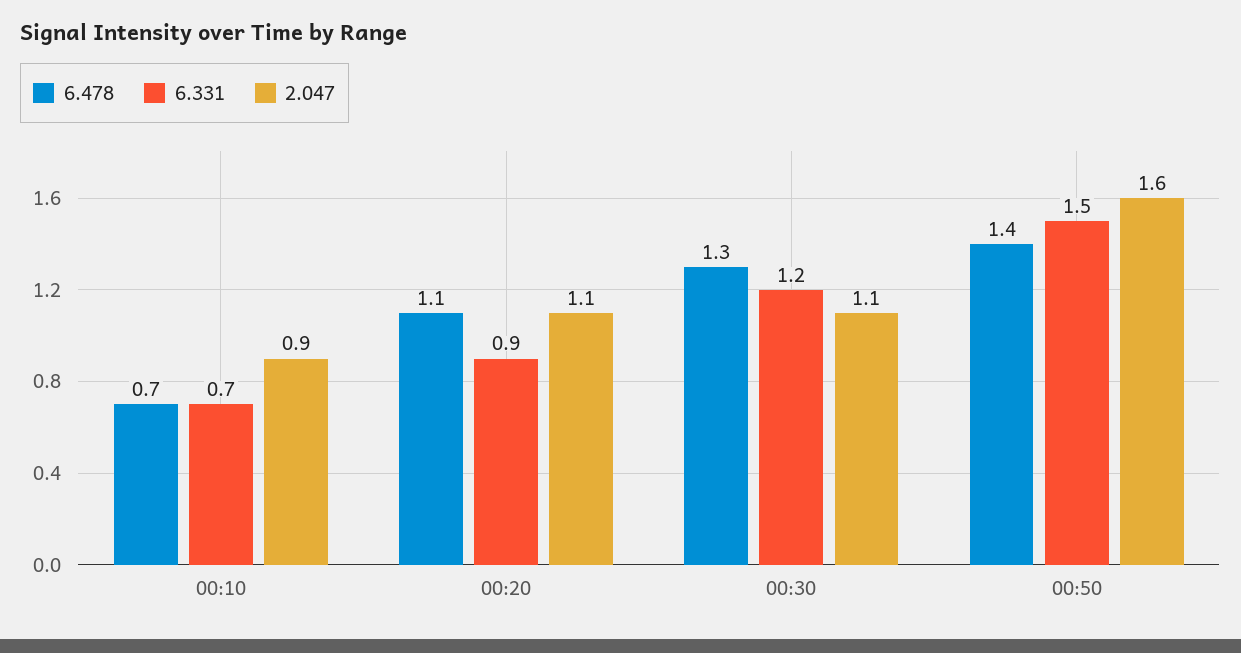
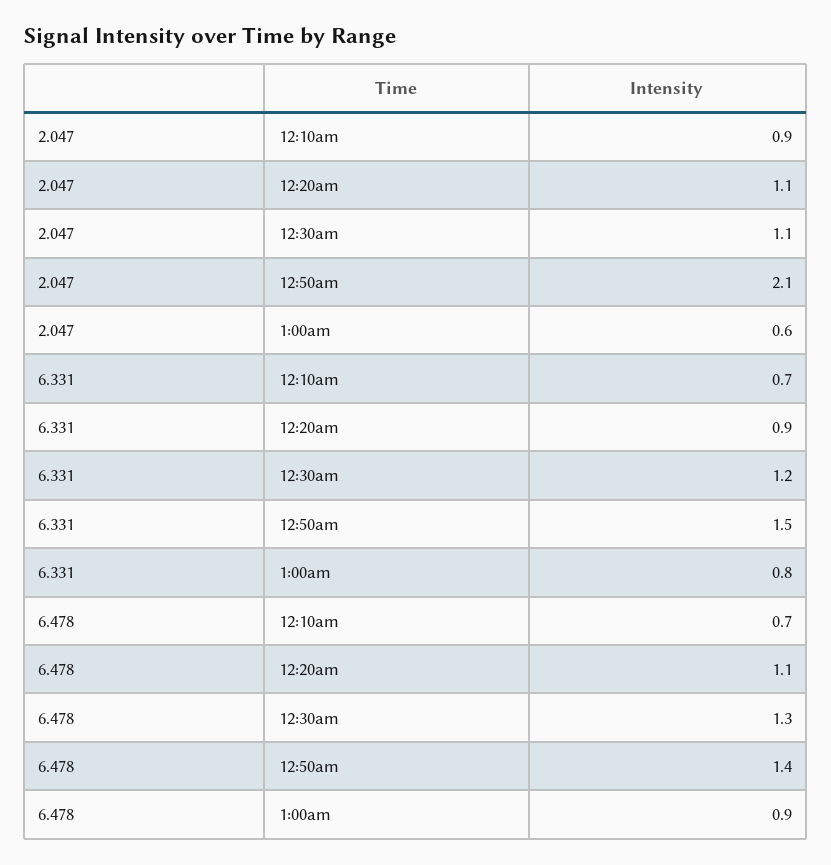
2.047, 00:50: 1.6 -> 2.1
2.047, 1:00am: none -> 0.6
6.331, 1:00am: none -> 0.8
6.478, 1:00am: none -> 0.9

